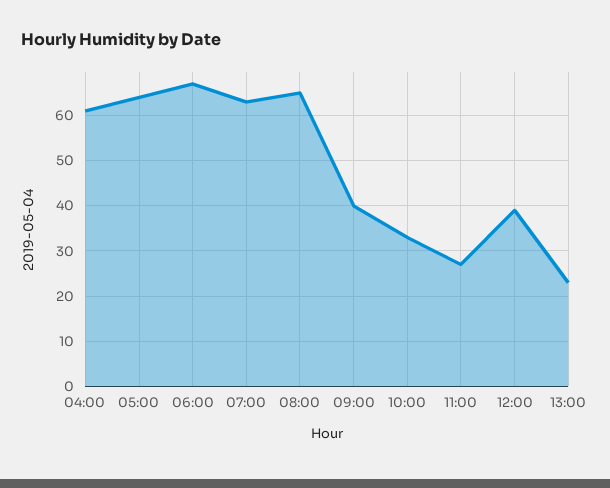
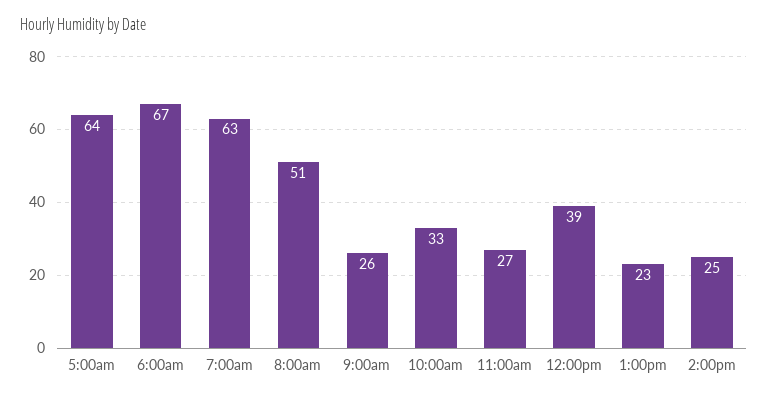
04:00: 60 -> none
08:00: 65 -> 51
09:00: 40 -> 26
2:00pm: none -> 25

